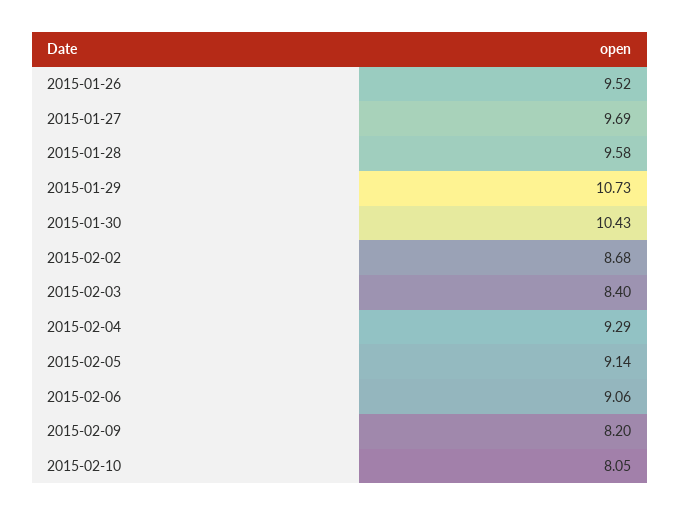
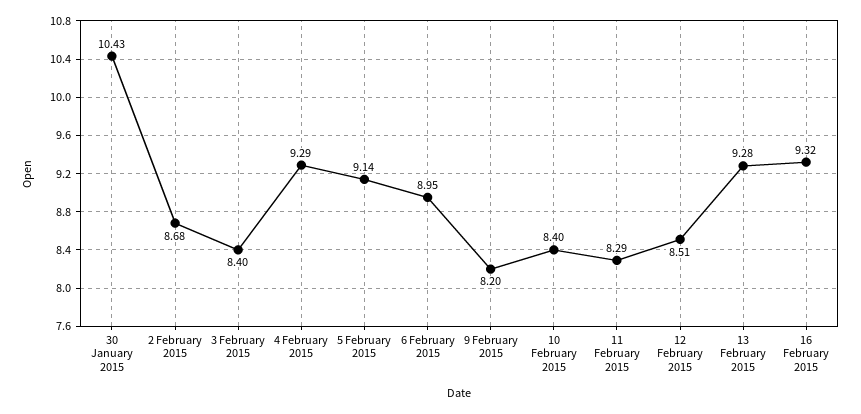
2015-01-26: 9.52 -> none
2015-01-27: 9.69 -> none
2015-01-28: 9.58 -> none
2015-01-29: 10.73 -> none
2015-02-06: 9.06 -> 8.95
2015-02-10: 8.05 -> 8.4
11 February 2015: none -> 8.29
12 February 2015: none -> 8.51
13 February 2015: none -> 9.28
16 February 2015: none -> 9.32

